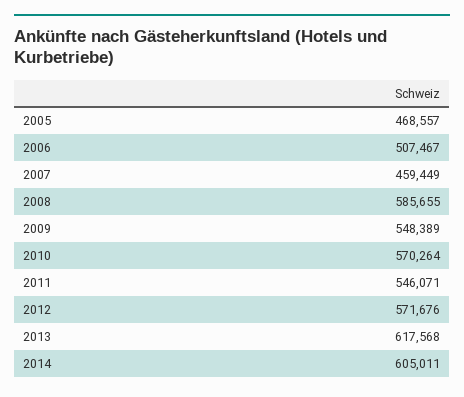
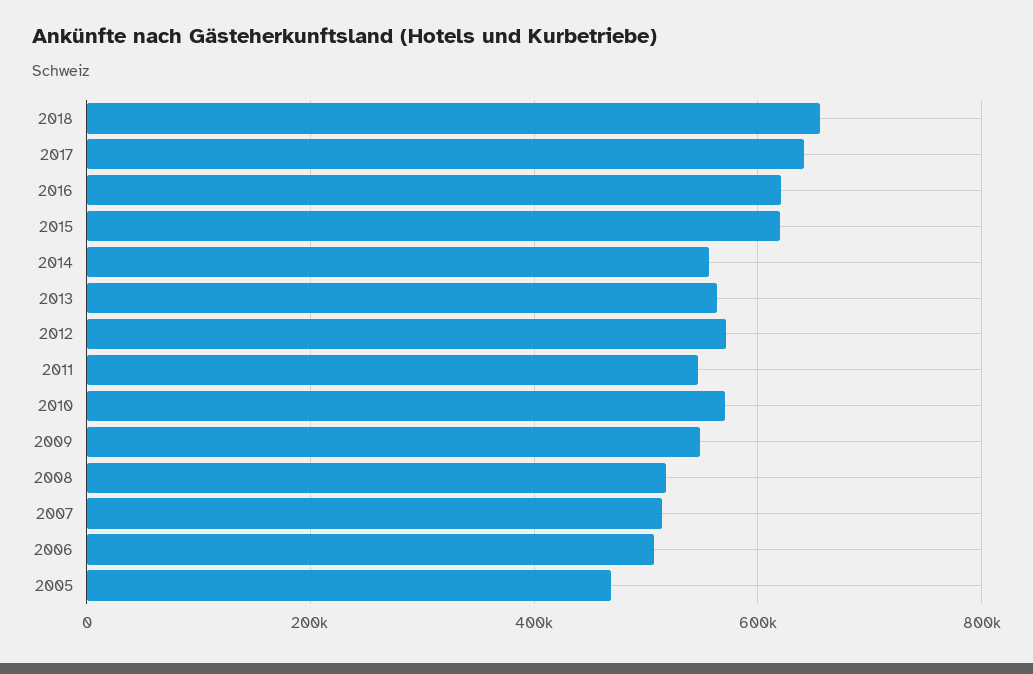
2007: 459449 -> 520000
2008: 585655 -> 520000
2013: 617568 -> 560000
2014: 605011 -> 560000
2018: none -> 660000
2017: none -> 640000
2016: none -> 620000
2015: none -> 620000

